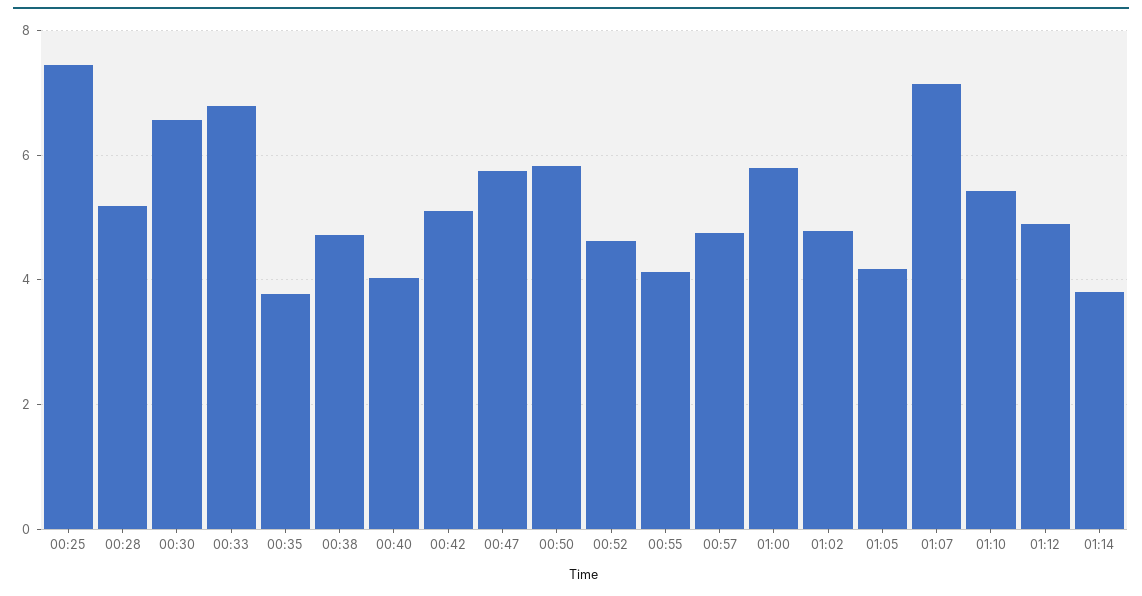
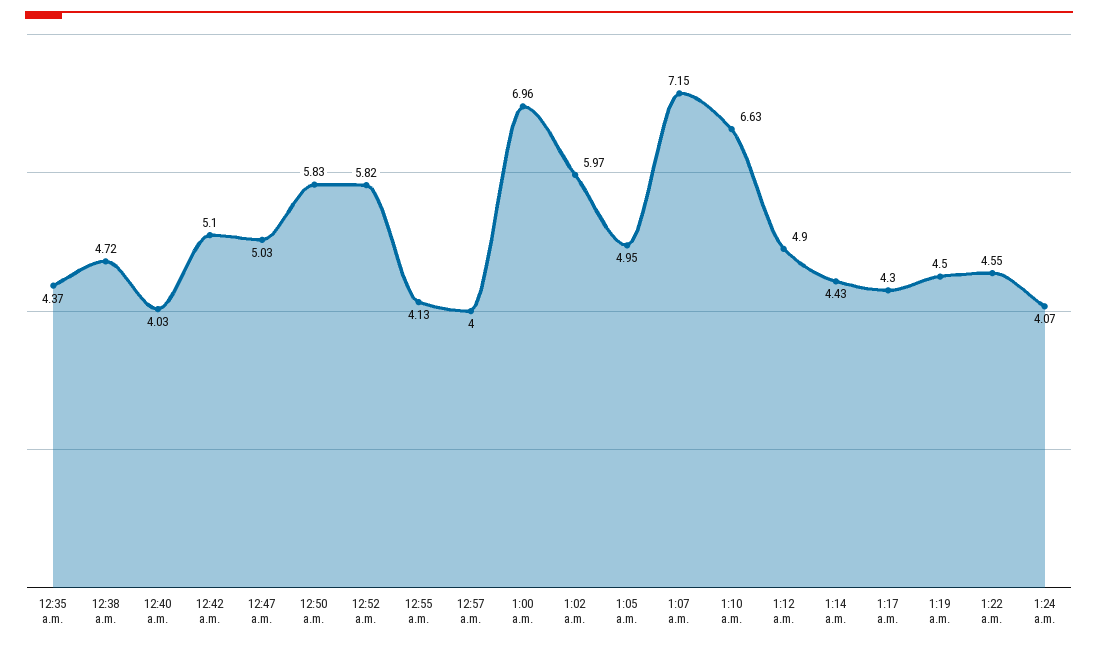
00:25: 7.4 -> none
00:28: 5.2 -> none
00:30: 6.6 -> none
00:33: 6.8 -> none
00:35: 3.8 -> 4.37
00:47: 5.8 -> 5.03
00:52: 4.6 -> 5.82
00:57: 4.8 -> 4
01:00: 5.8 -> 6.96
01:02: 4.8 -> 5.97
01:05: 4.2 -> 4.95
01:10: 5.4 -> 6.63
01:14: 3.8 -> 4.43
1:17 a.m.: none -> 4.3
1:19 a.m.: none -> 4.5
1:22 a.m.: none -> 4.55
1:24 a.m.: none -> 4.07

